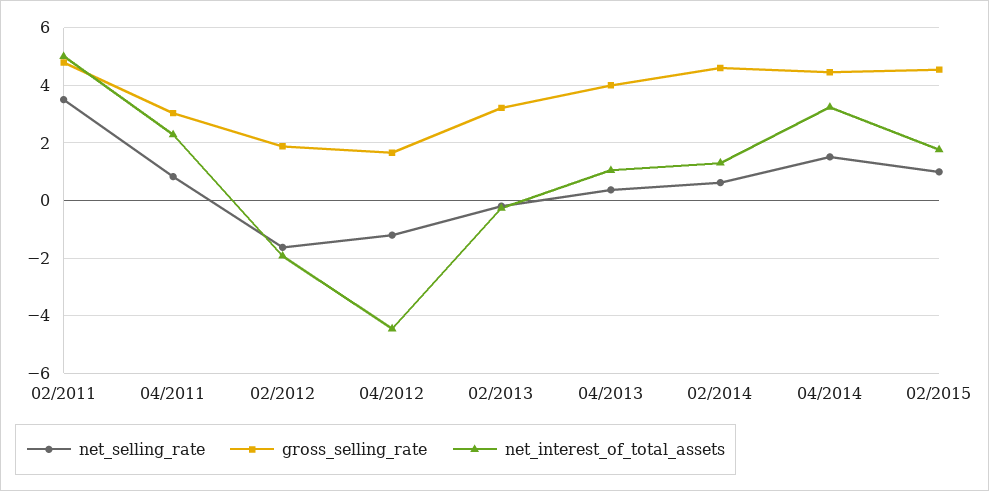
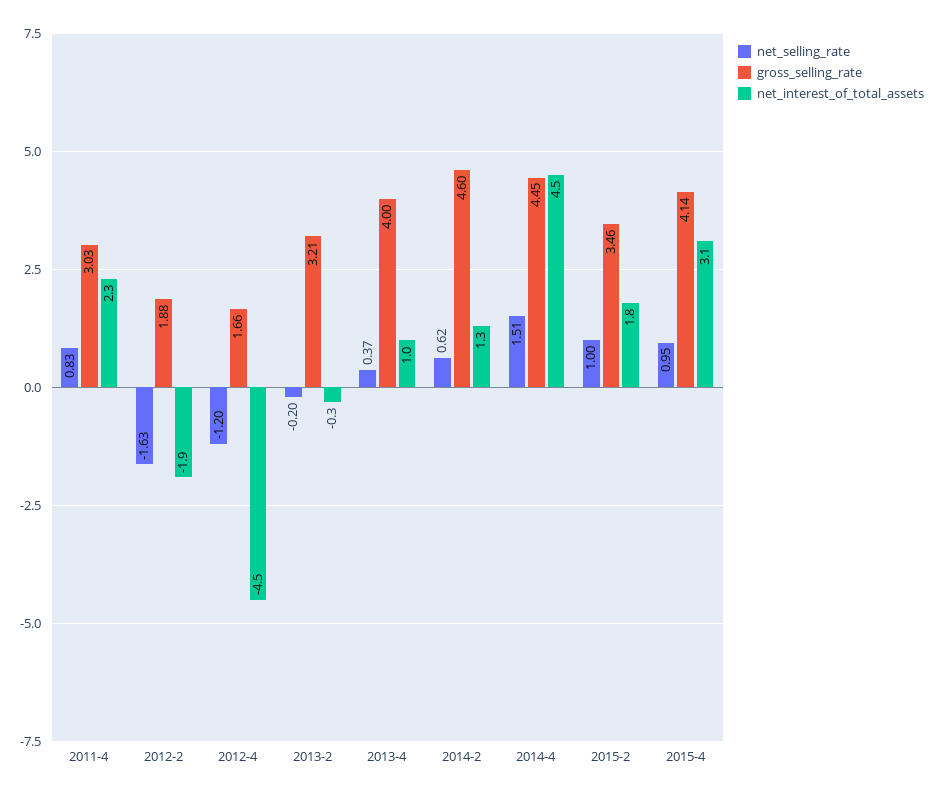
net_selling_rate, 02/2011: 3.5 -> none
gross_selling_rate, 02/2011: 4.75 -> none
net_interest_of_total_assets, 02/2011: 5 -> none
net_interest_of_total_assets, 04/2014: 3.25 -> 4.5
gross_selling_rate, 02/2015: 4.5 -> 3.46
net_selling_rate, 2015-4: none -> 0.95
gross_selling_rate, 2015-4: none -> 4.14
net_interest_of_total_assets, 2015-4: none -> 3.1

